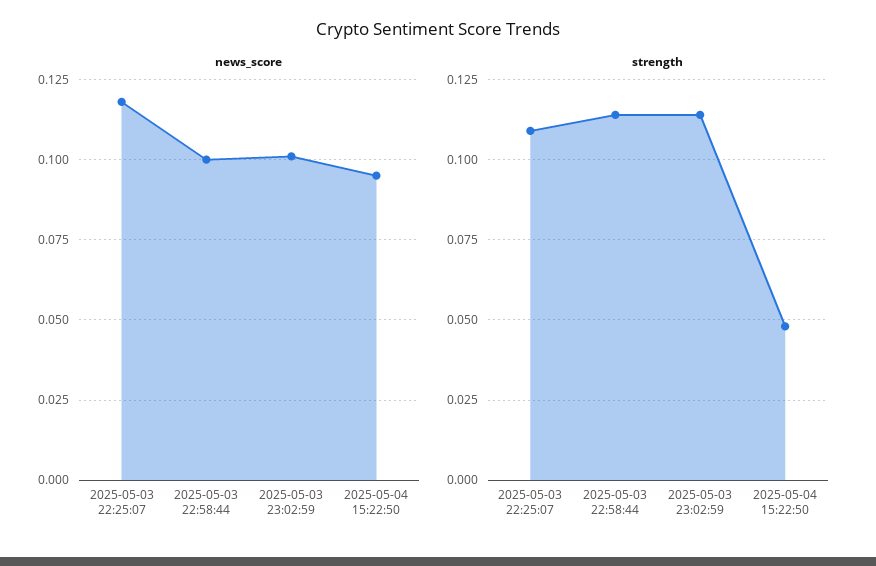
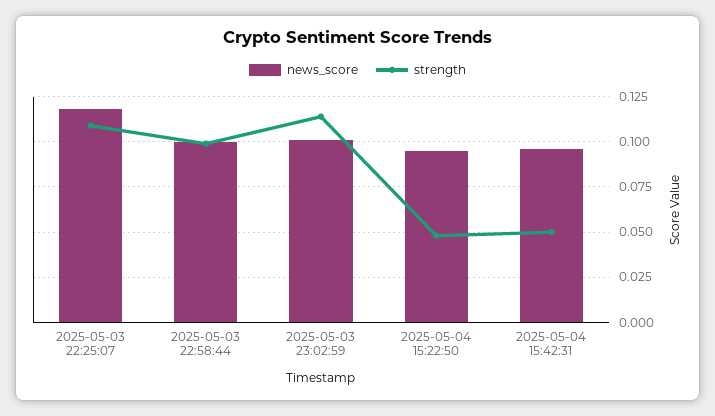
strength, 2025-05-03 22:58:44: 0.115 -> 0.1
news_score, 2025-05-04 15:42:31: none -> 0.095
strength, 2025-05-04 15:42:31: none -> 0.05

